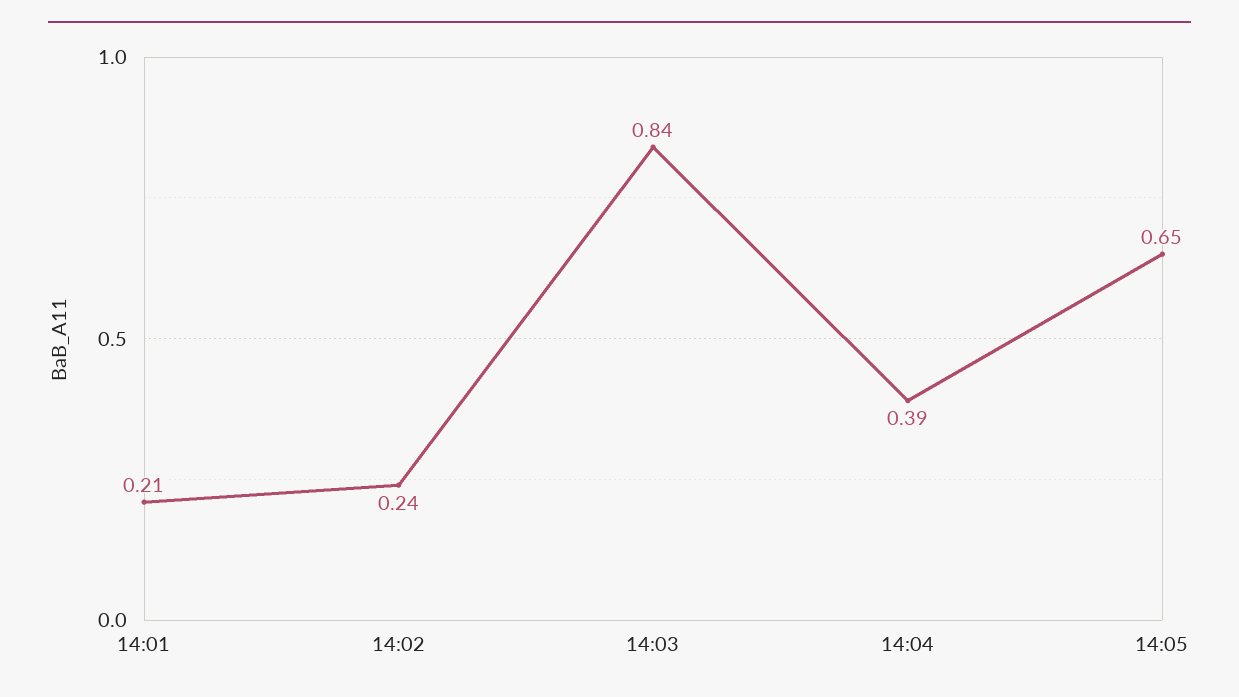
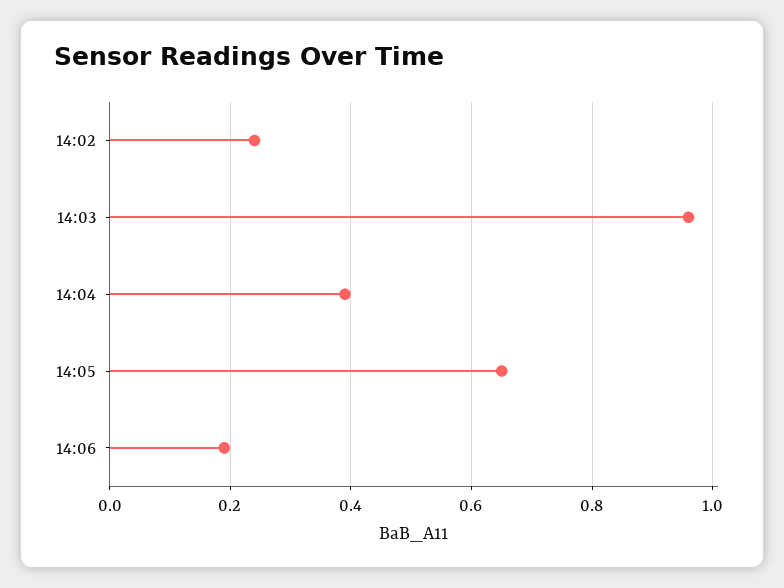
14:01: 0.21 -> none
14:03: 0.84 -> 0.95
14:06: none -> 0.2

